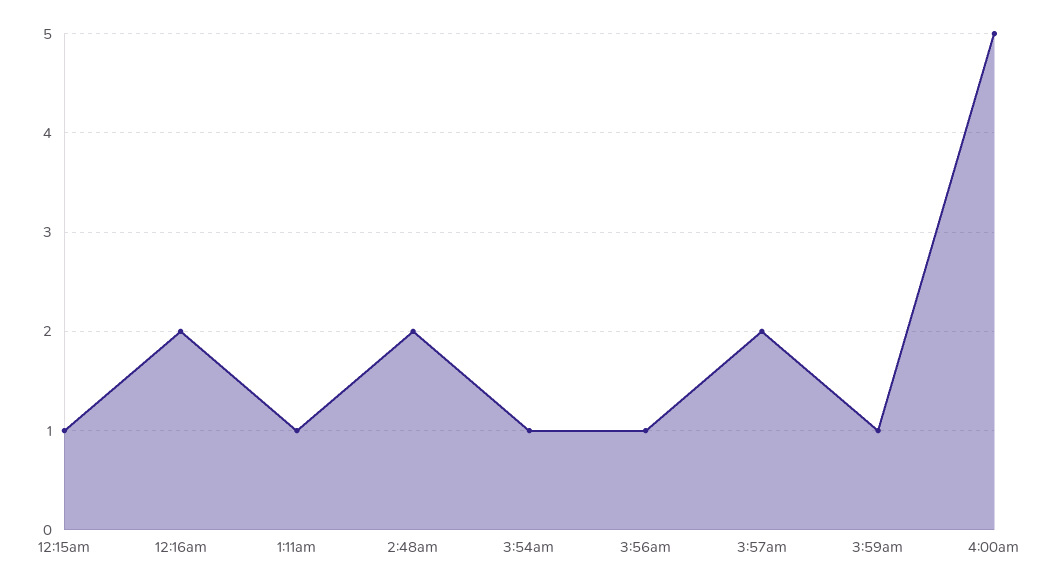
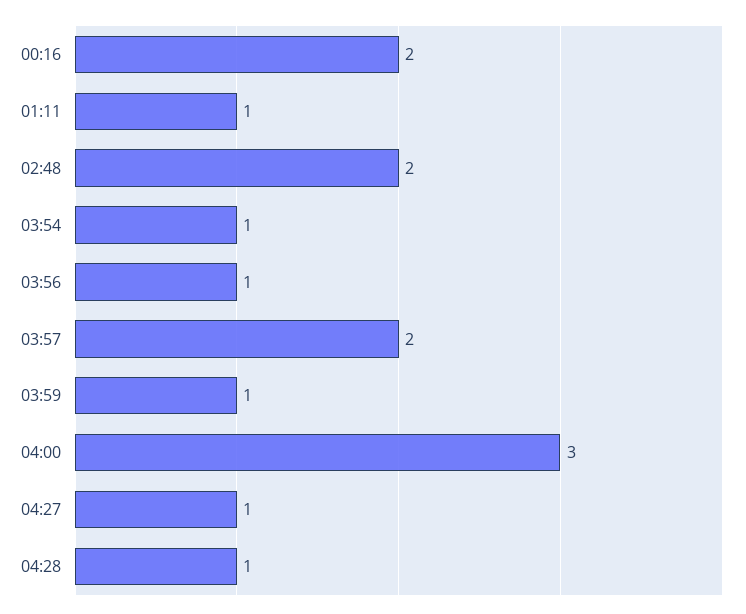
12:15am: 1 -> none
4:00am: 5 -> 3
04:27: none -> 1
04:28: none -> 1

